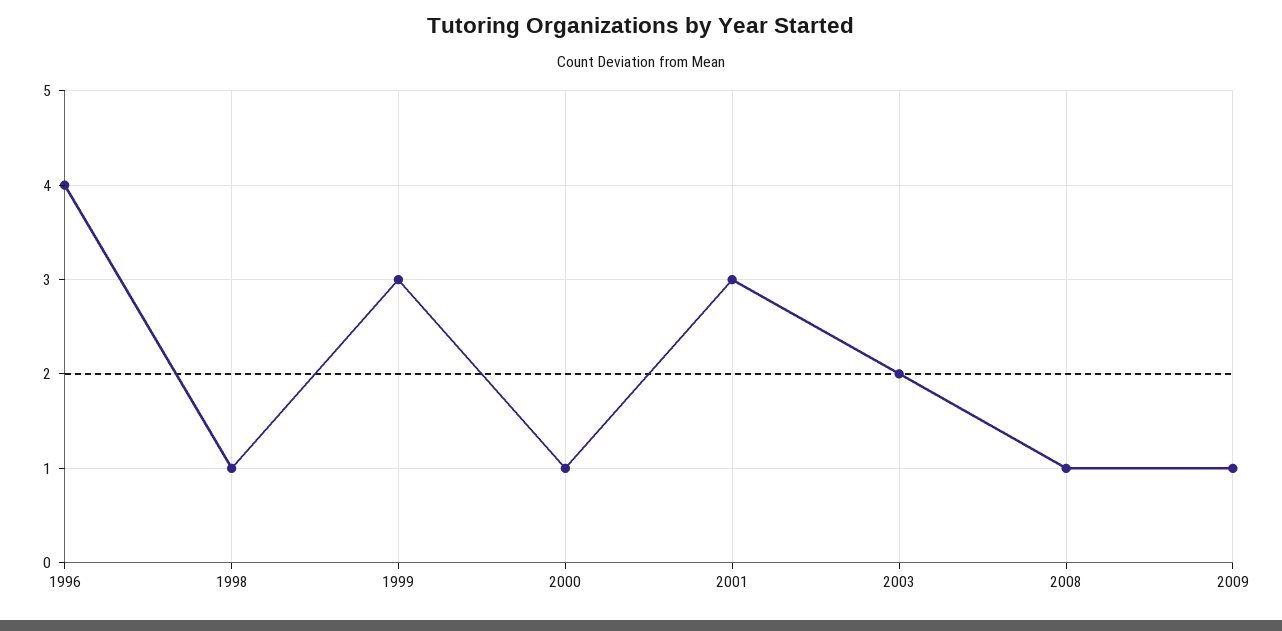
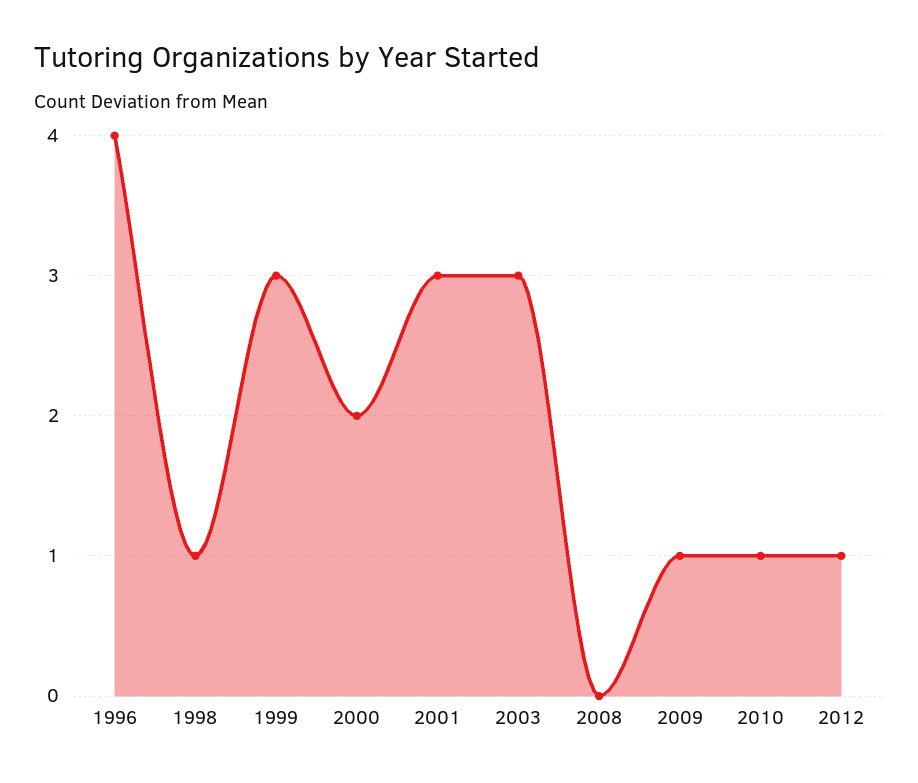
2000: 1 -> 2
2003: 2 -> 3
2008: 1 -> 0
2010: none -> 1
2012: none -> 1

